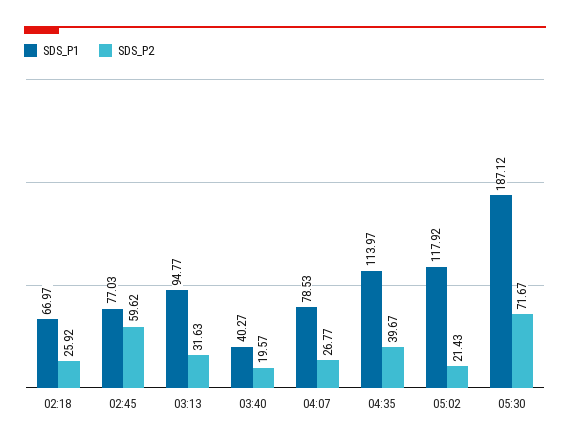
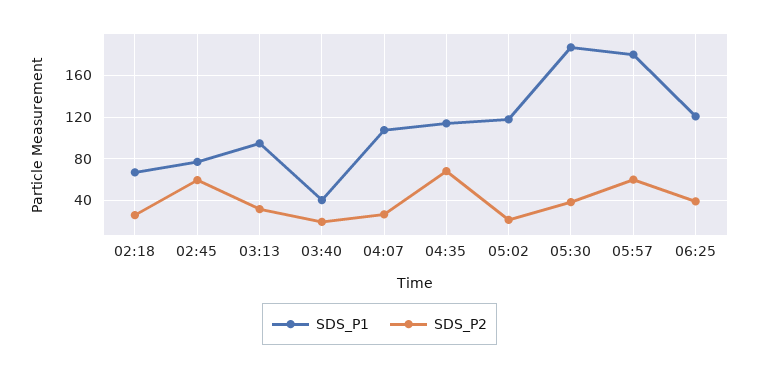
SDS_P1, 04:07: 78.53 -> 110
SDS_P2, 04:35: 39.67 -> 70
SDS_P2, 05:30: 71.67 -> 40
SDS_P1, 05:57: none -> 180
SDS_P2, 05:57: none -> 60
SDS_P1, 06:25: none -> 120
SDS_P2, 06:25: none -> 40

